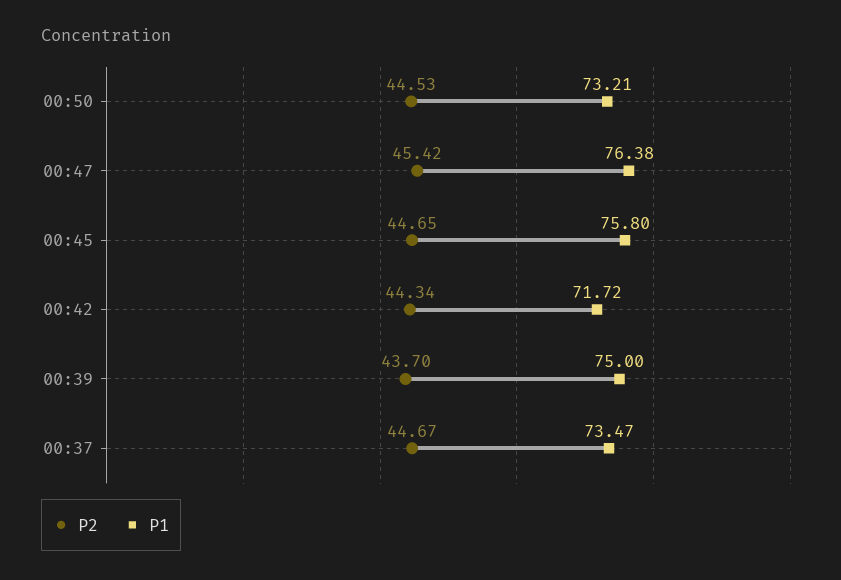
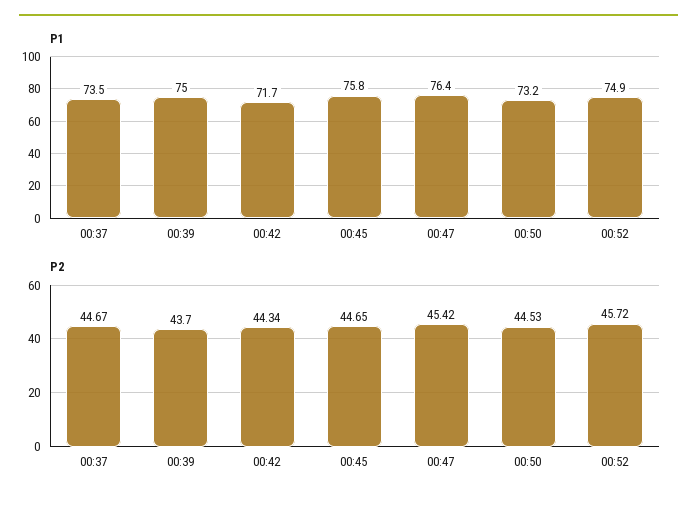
P1, 00:52: none -> 74.9
P2, 00:52: none -> 45.72

